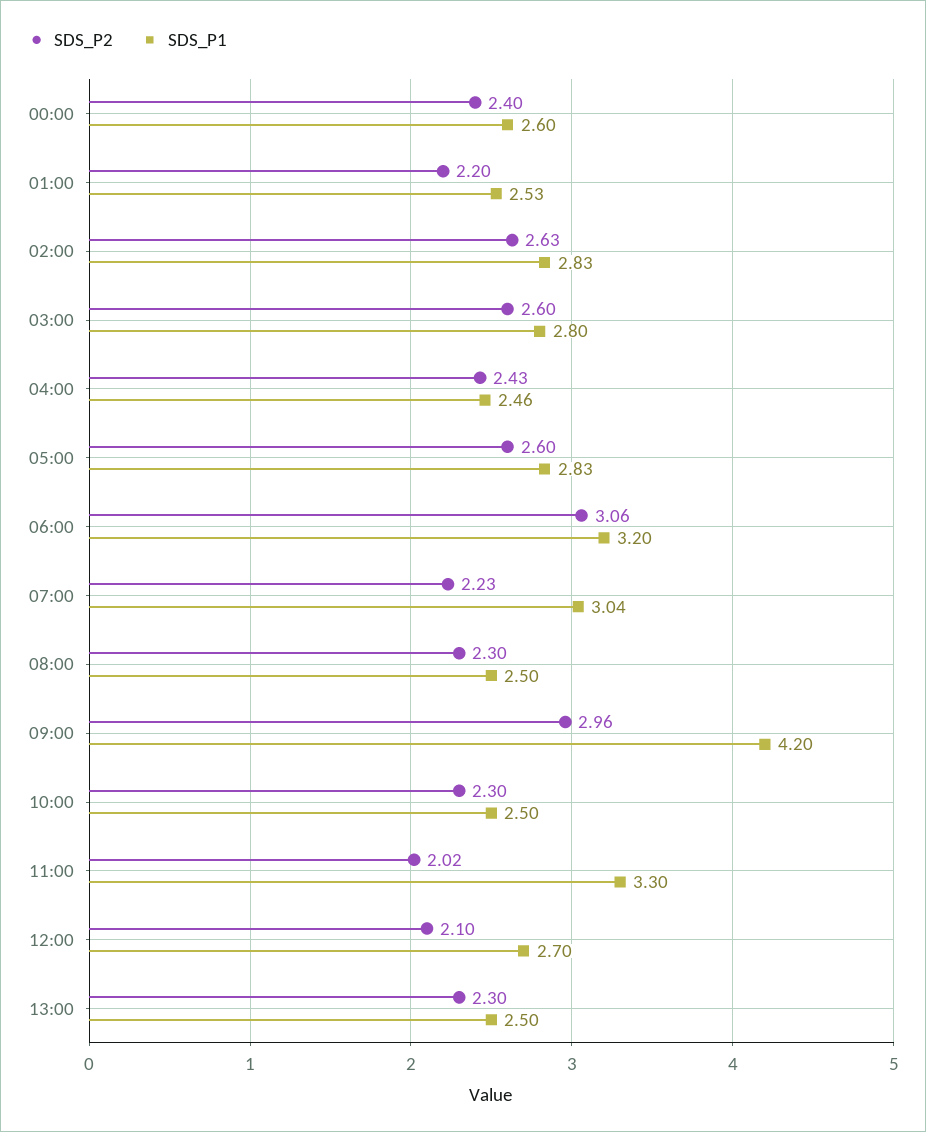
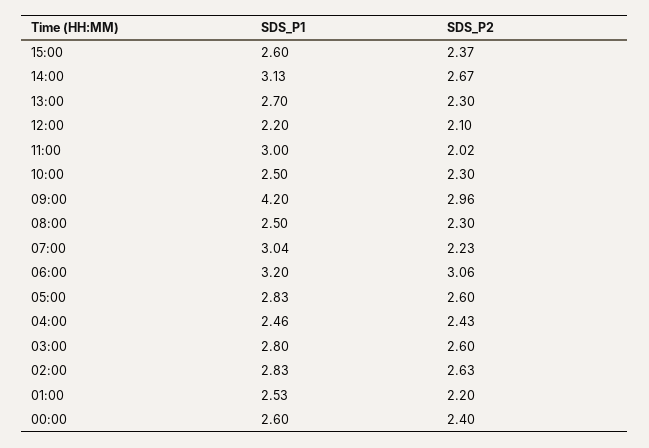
SDS_P1, 11:00: 3.3 -> 3
SDS_P1, 12:00: 2.7 -> 2.2
SDS_P1, 13:00: 2.5 -> 2.7
SDS_P1, 15:00: none -> 2.6
SDS_P2, 15:00: none -> 2.37
SDS_P1, 14:00: none -> 3.13
SDS_P2, 14:00: none -> 2.67

